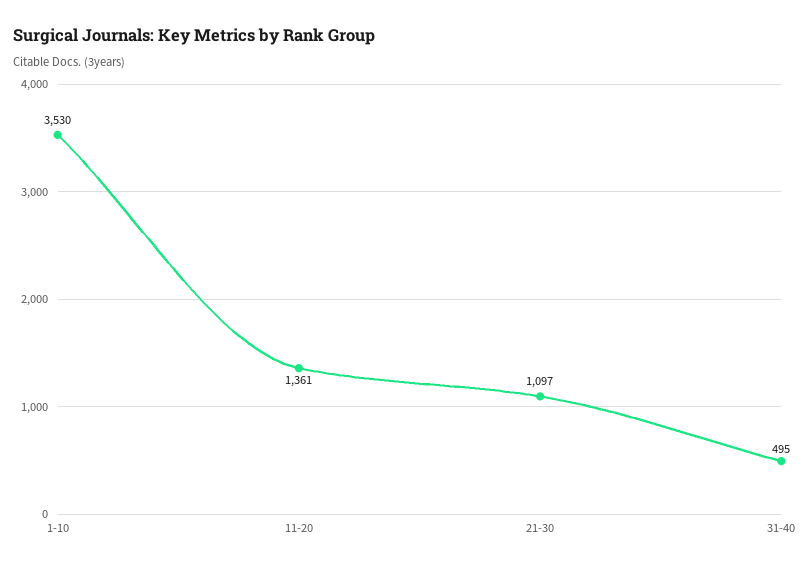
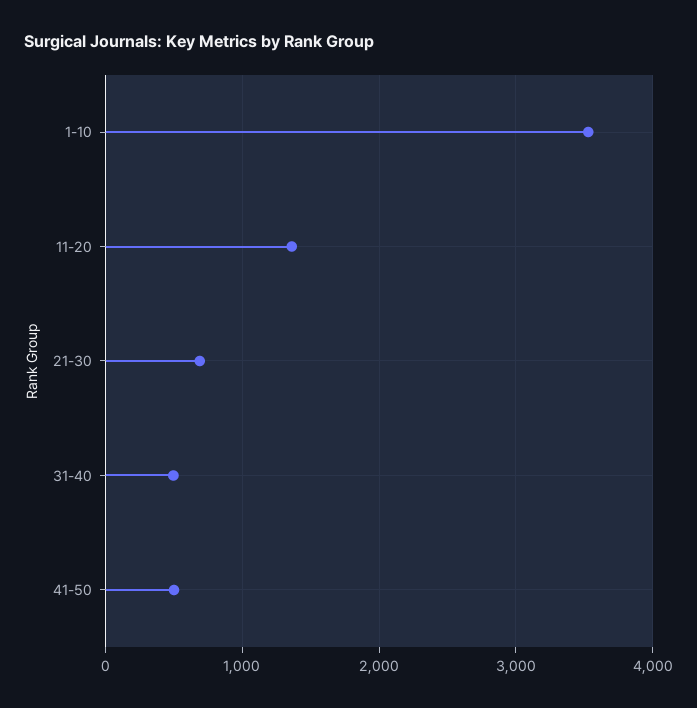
21-30: 1097 -> 700
41-50: none -> 500

